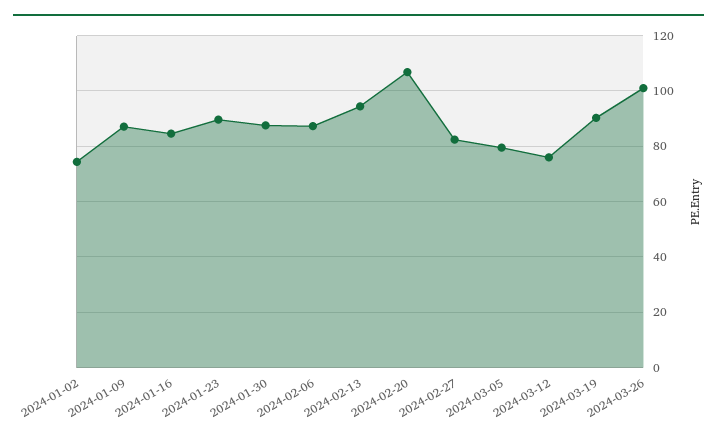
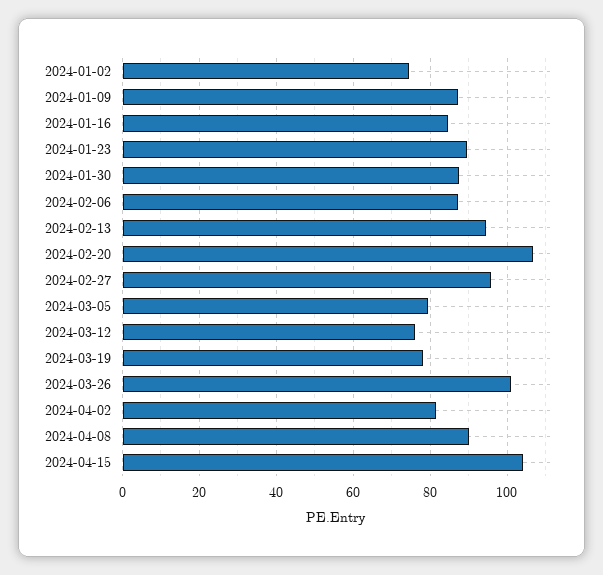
2024-02-27: 82.5 -> 96
2024-03-19: 90 -> 78
2024-04-02: none -> 82
2024-04-08: none -> 90
2024-04-15: none -> 104

